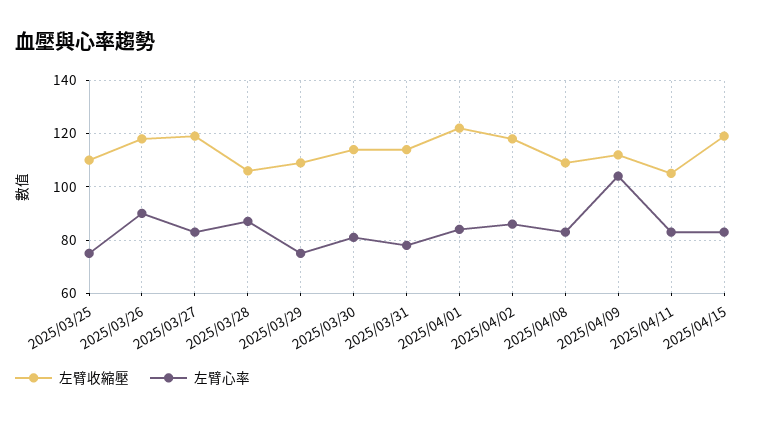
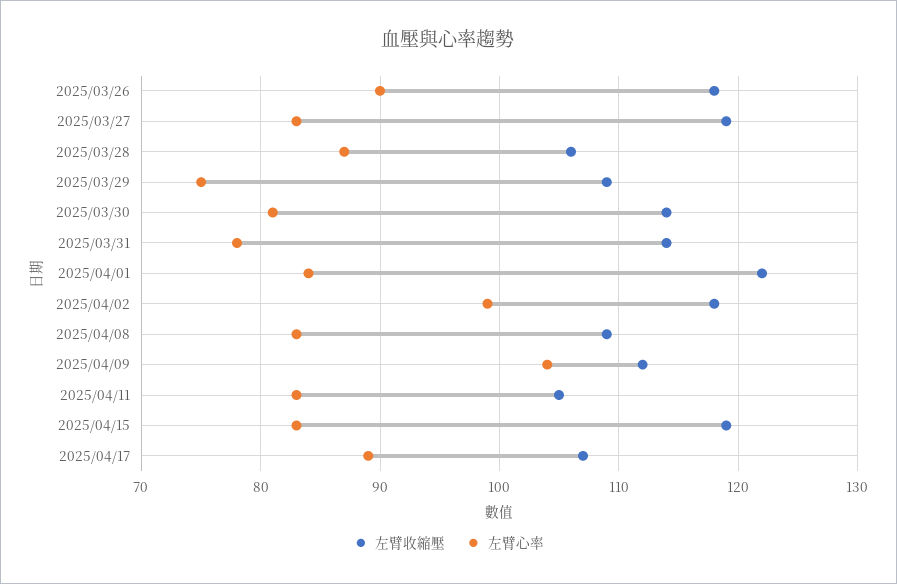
左臂收縮壓, 2025/03/25: 110 -> none
左臂心率, 2025/03/25: 75 -> none
左臂心率, 2025/04/02: 85 -> 99
左臂收縮壓, 2025/04/17: none -> 107
左臂心率, 2025/04/17: none -> 89

